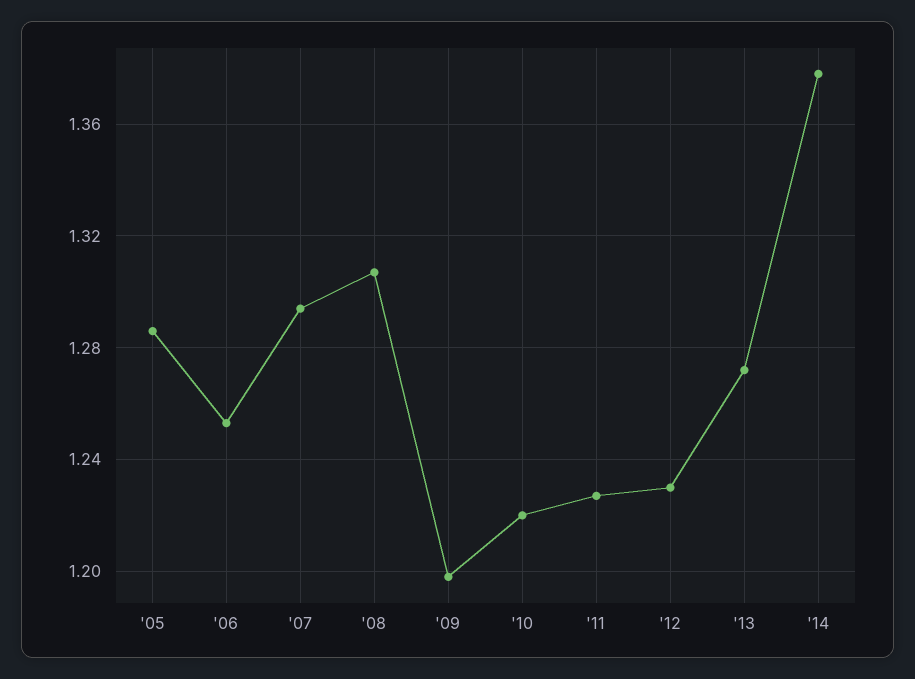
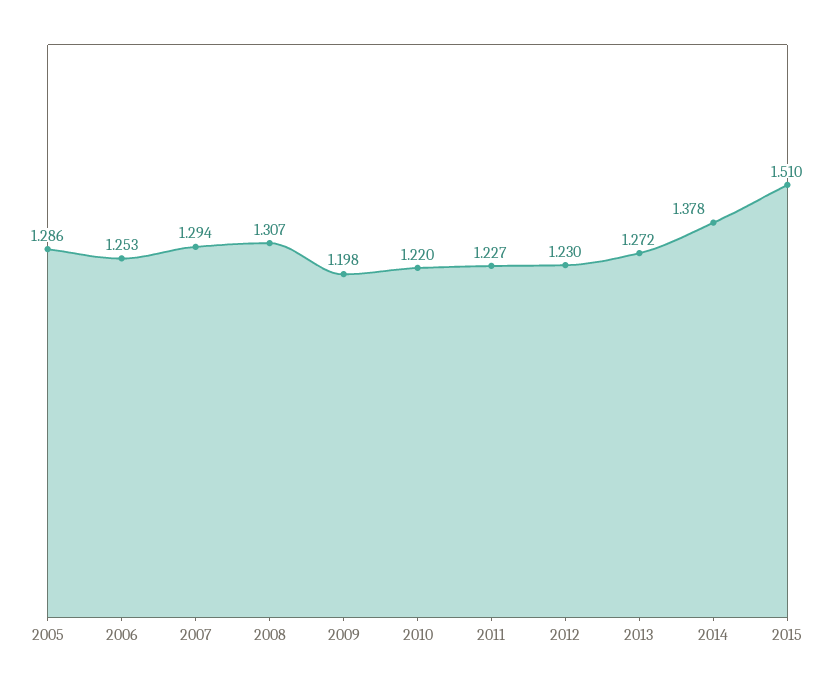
2015: none -> 1.51

